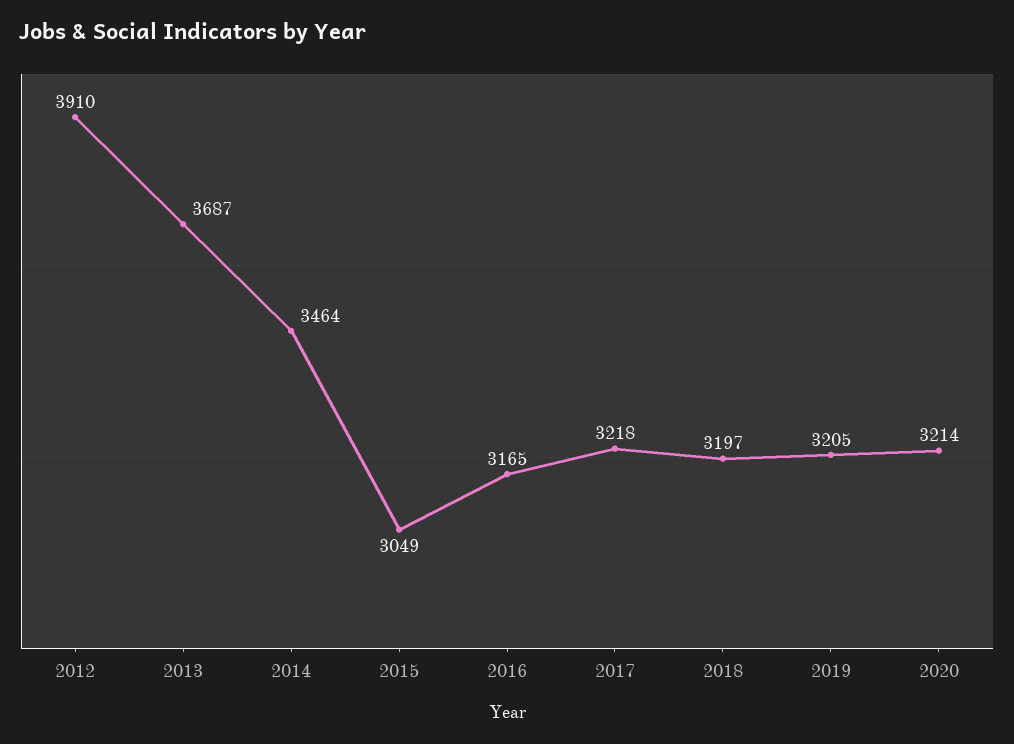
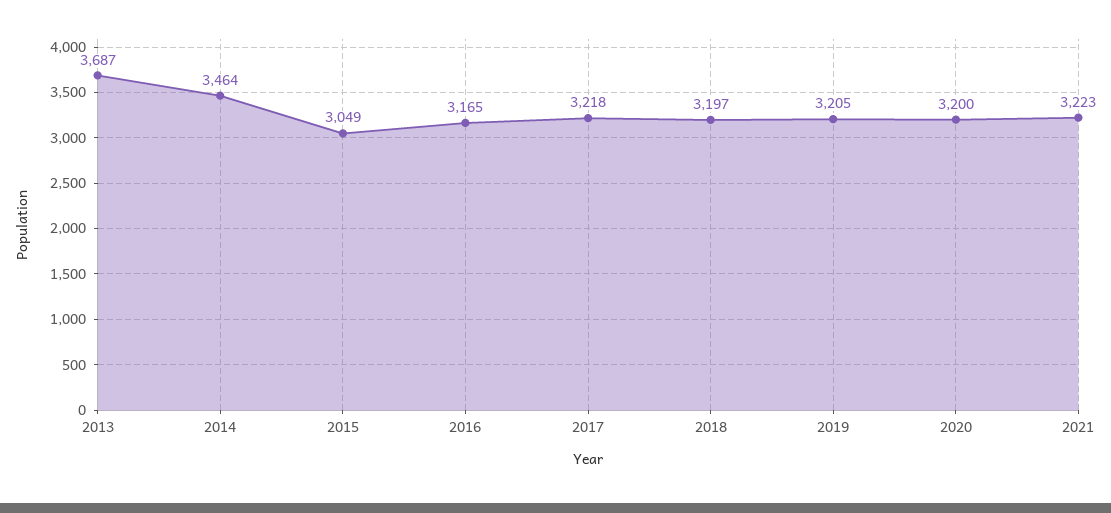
2012: 3910 -> none
2020: 3214 -> 3200
2021: none -> 3223

